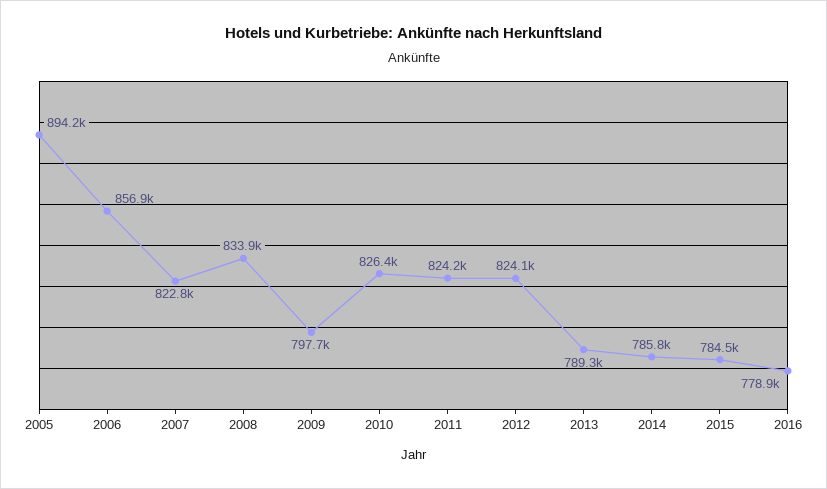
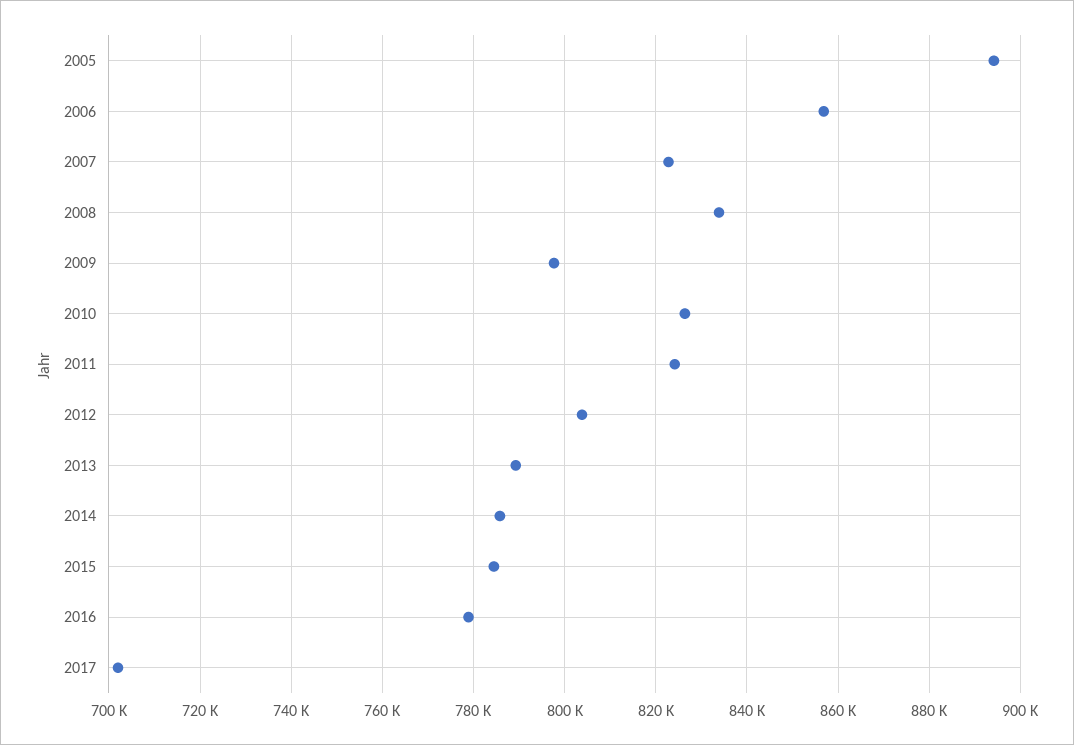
2012: 824100 -> 804000
2017: none -> 702000

